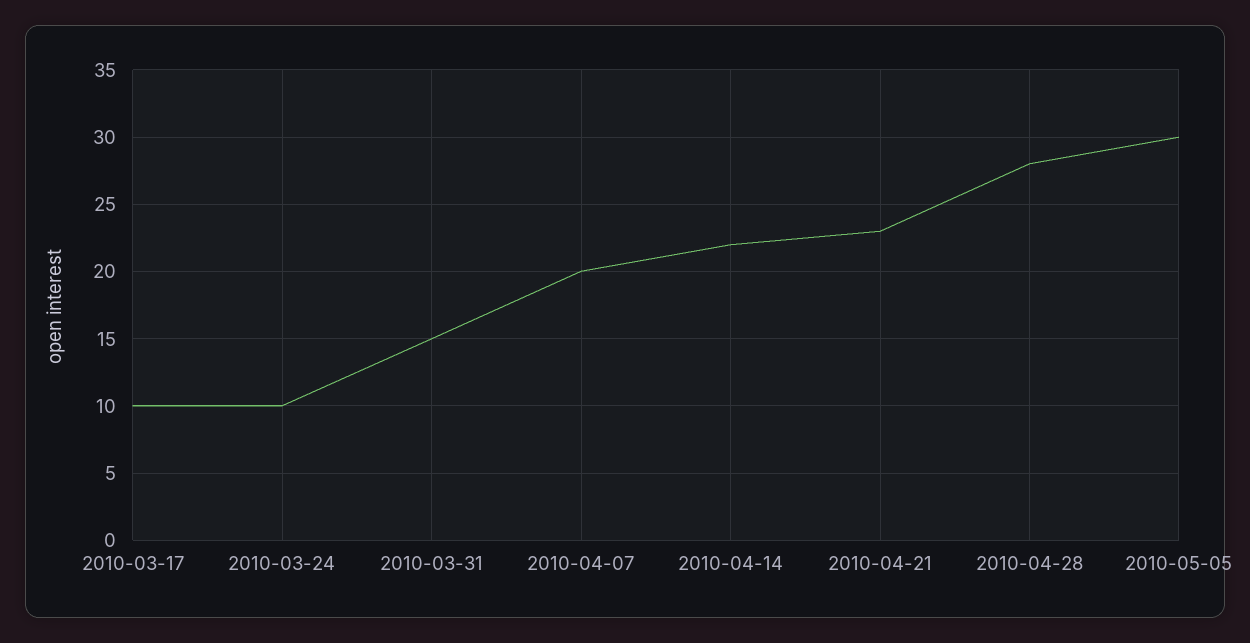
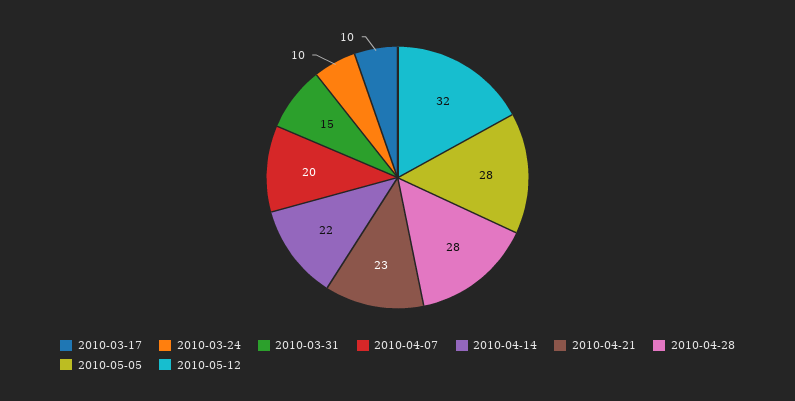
2010-05-05: 30 -> 28
2010-05-12: none -> 32

